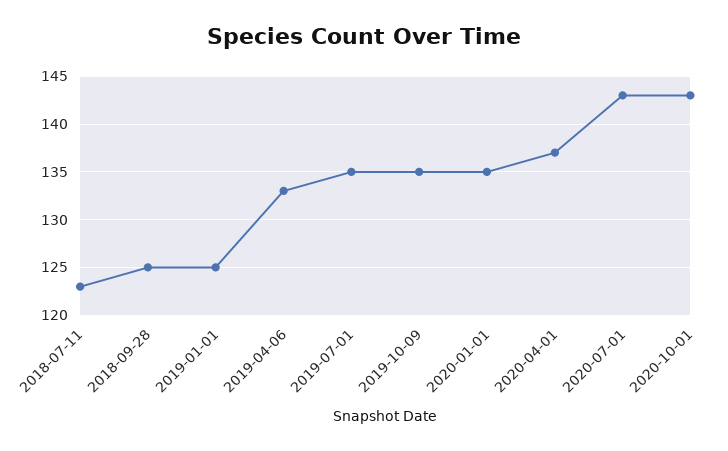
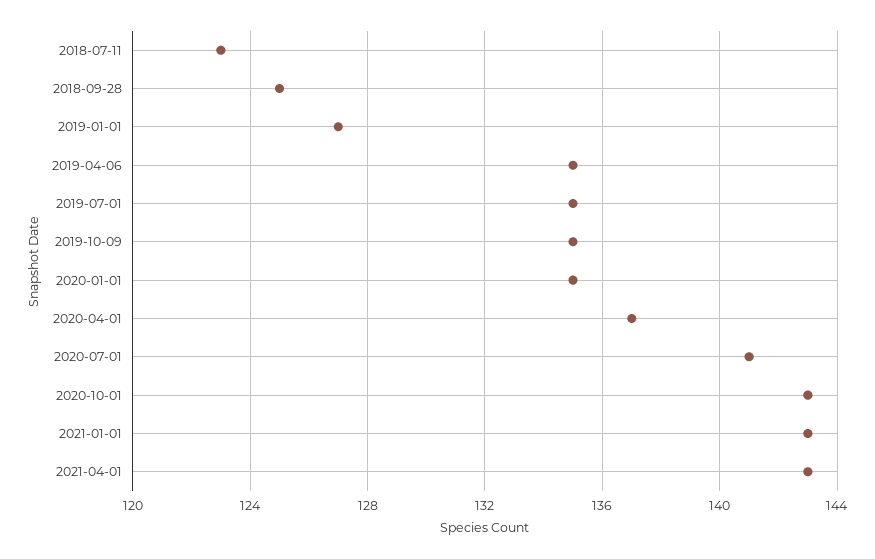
2019-01-01: 125 -> 127
2019-04-06: 133 -> 135
2020-07-01: 143 -> 141
2021-01-01: none -> 143
2021-04-01: none -> 143

